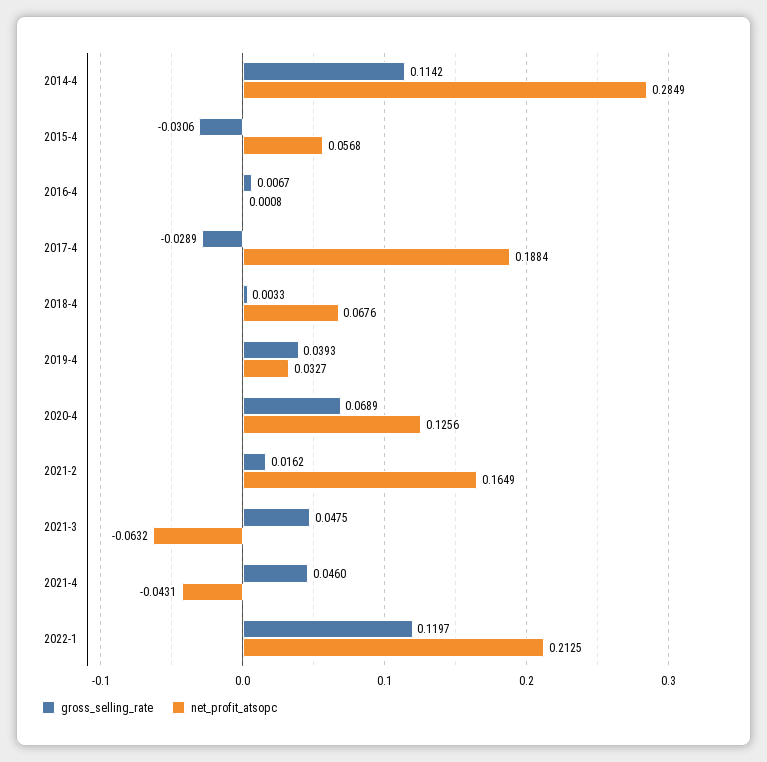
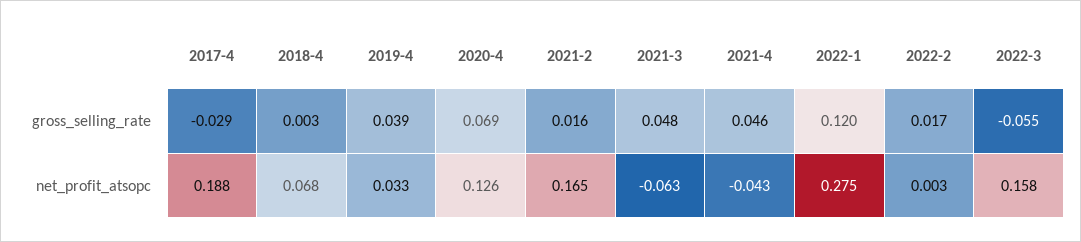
gross_selling_rate, 2014-4: 0.1142 -> none
net_profit_atsopc, 2014-4: 0.2849 -> none
gross_selling_rate, 2015-4: -0.0306 -> none
net_profit_atsopc, 2015-4: 0.0568 -> none
gross_selling_rate, 2016-4: 0.0067 -> none
net_profit_atsopc, 2016-4: 0.0008 -> none
net_profit_atsopc, 2022-1: 0.2125 -> 0.275
gross_selling_rate, 2022-2: none -> 0.017
gross_selling_rate, 2022-3: none -> -0.055
net_profit_atsopc, 2022-2: none -> 0.003
net_profit_atsopc, 2022-3: none -> 0.158

